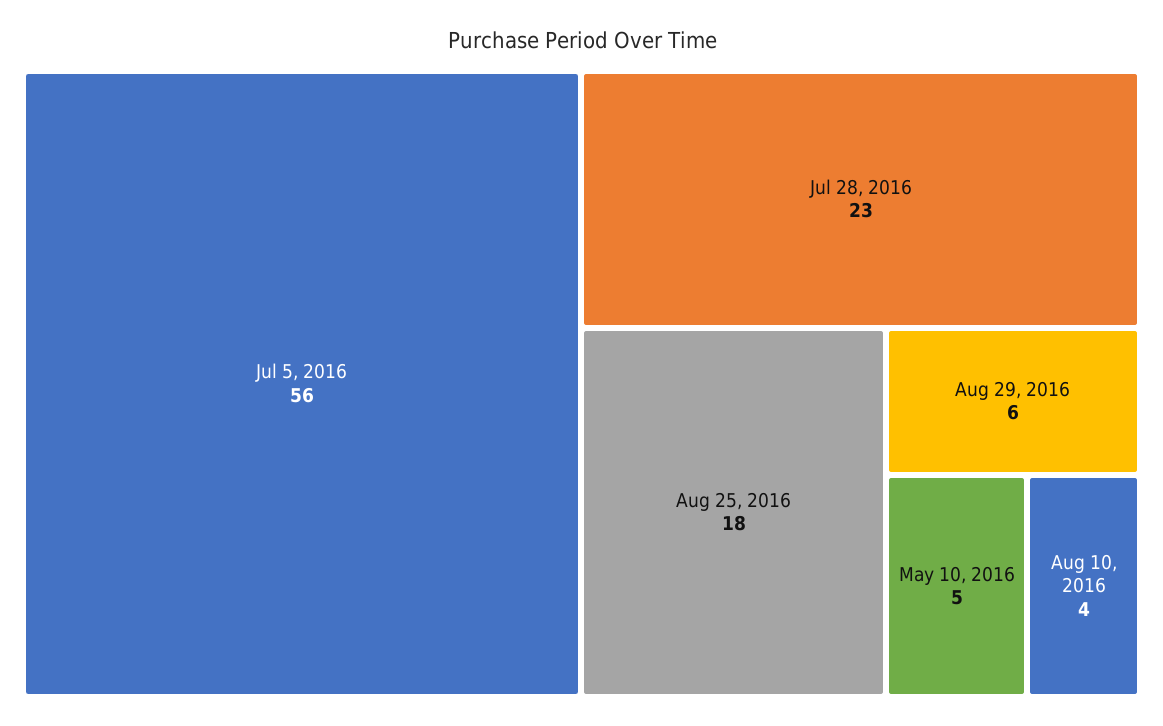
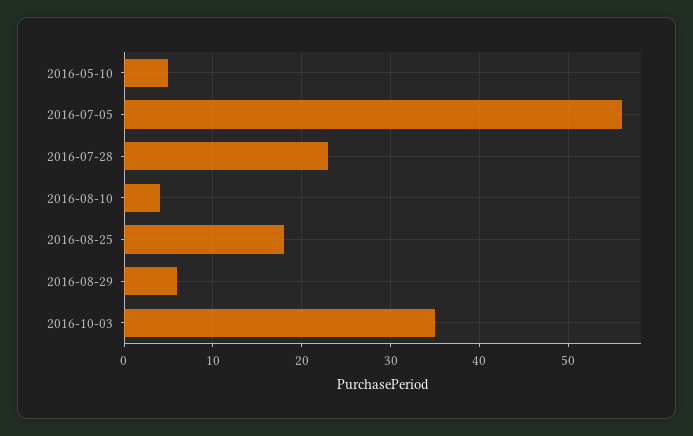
2016-10-03: none -> 35

